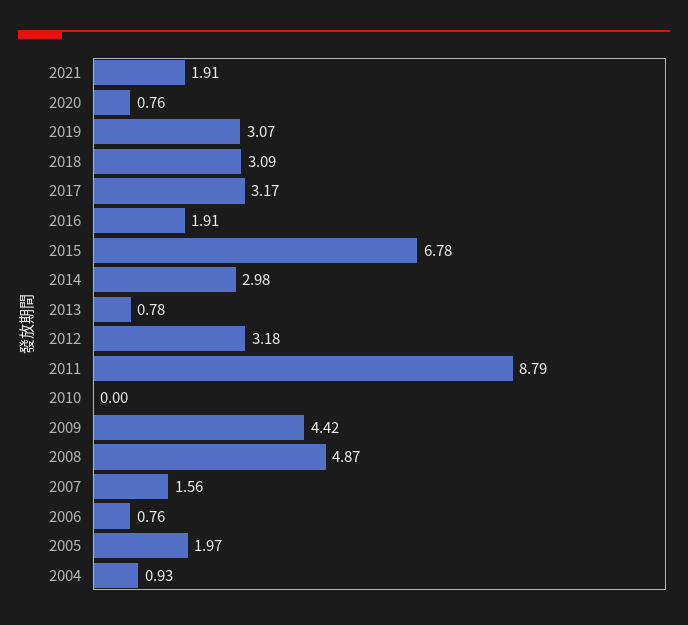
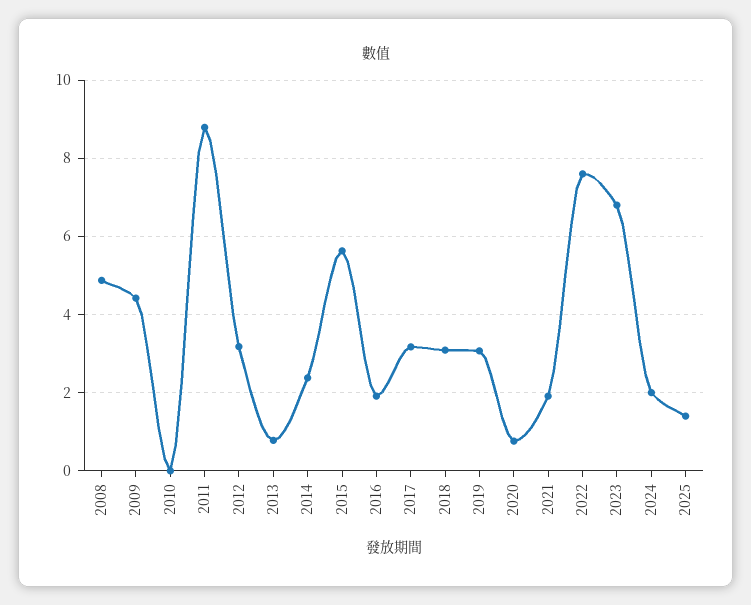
2015: 6.78 -> 5.6
2014: 2.98 -> 2.4
2007: 1.56 -> none
2006: 0.76 -> none
2005: 1.97 -> none
2004: 0.93 -> none
2022: none -> 7.6
2023: none -> 6.8
2024: none -> 2
2025: none -> 1.4

